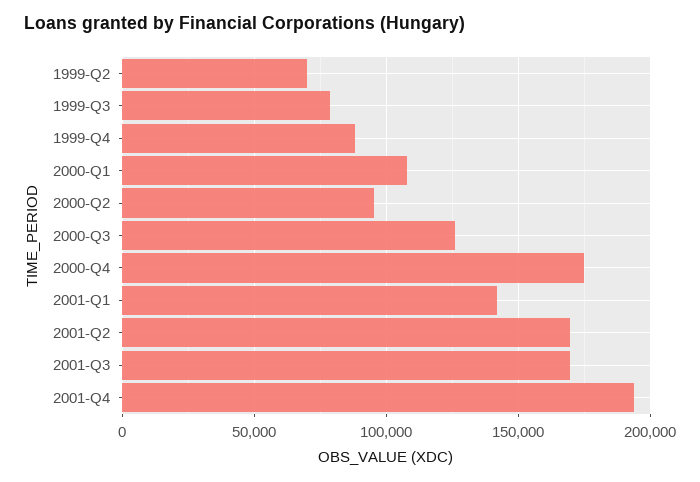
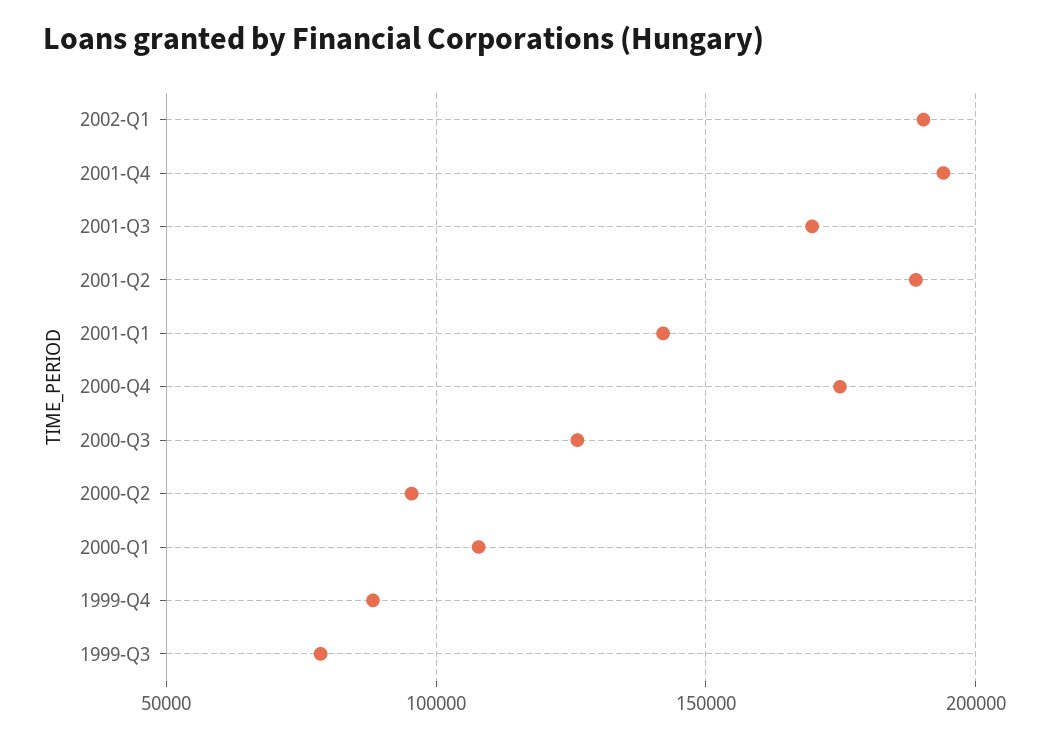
1999-Q2: 70000 -> none
2001-Q2: 170000 -> 190000
2002-Q1: none -> 190000

